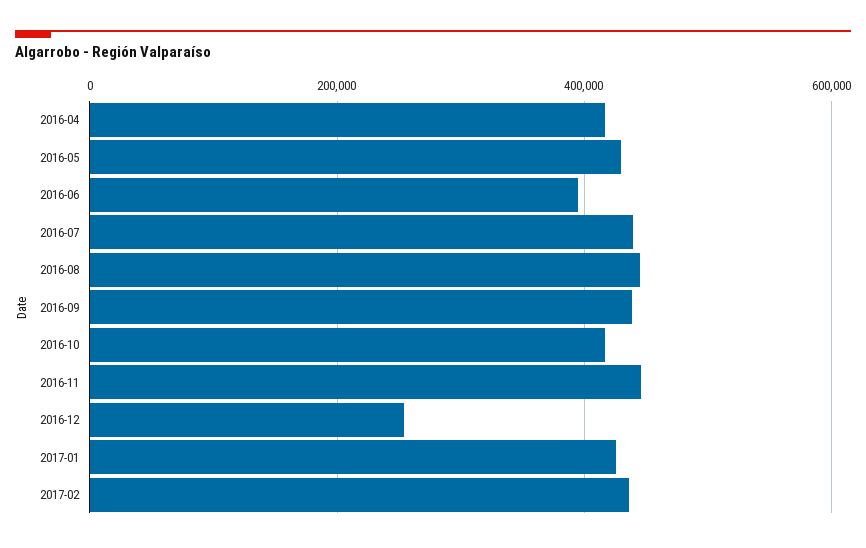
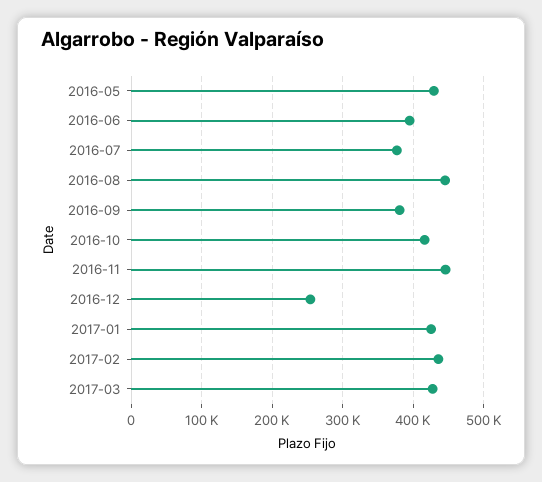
2016-04: 420000 -> none
2016-07: 440000 -> 380000
2016-09: 440000 -> 380000
2017-03: none -> 430000

